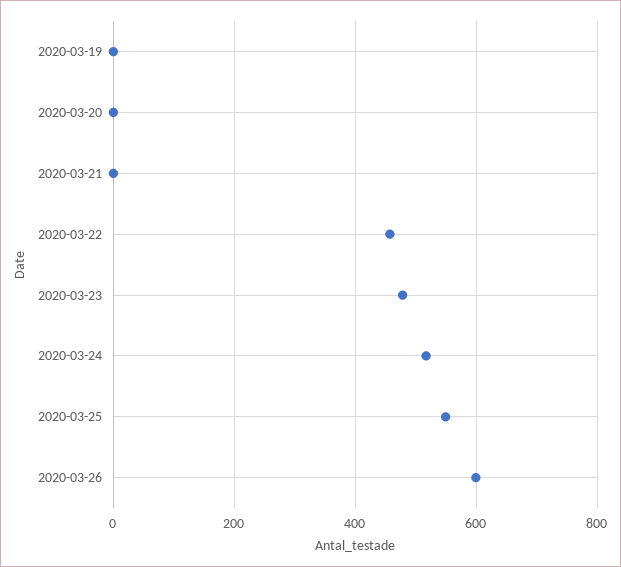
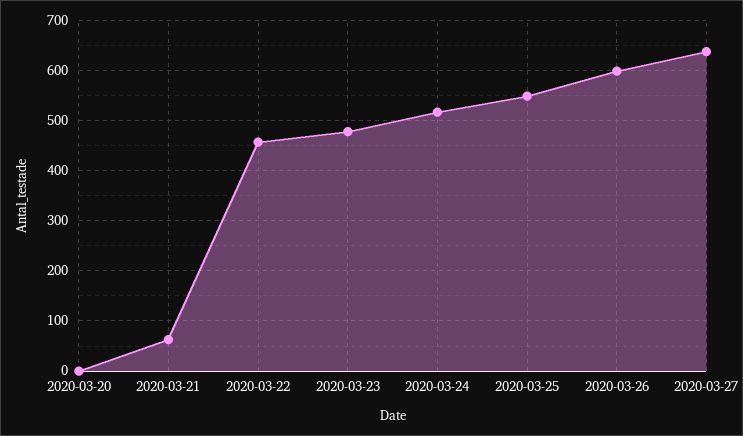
2020-03-19: 0 -> none
2020-03-21: 0 -> 60
2020-03-27: none -> 640

